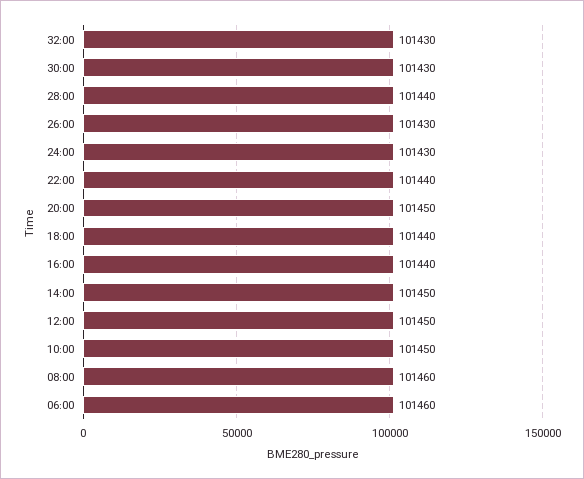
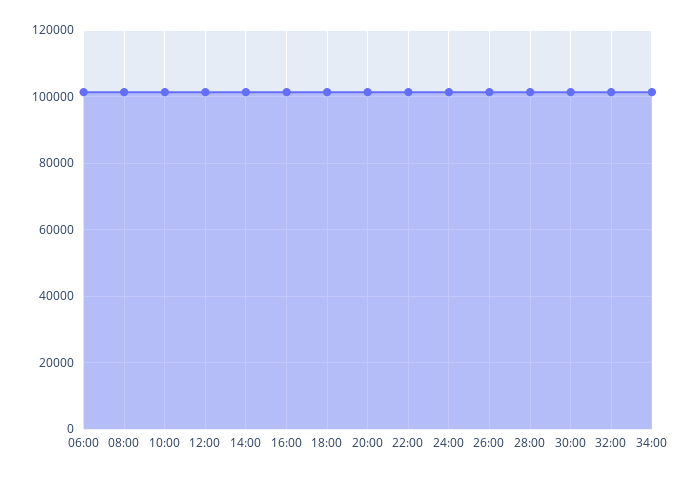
34:00: none -> 102000

